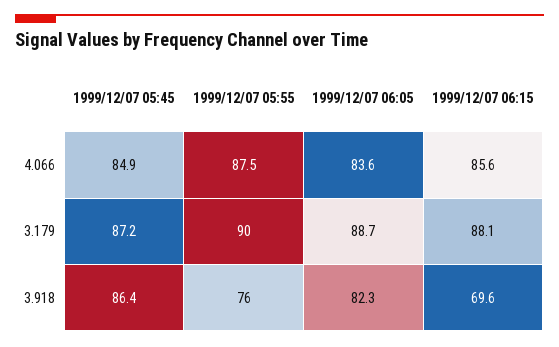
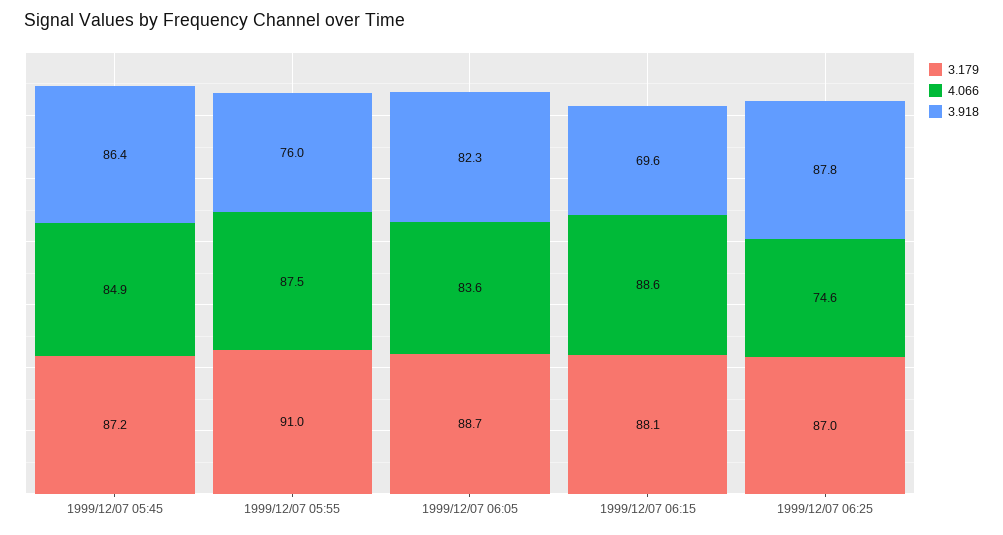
4.066, 1999/12/07 06:15: 85.6 -> 88.6
3.179, 1999/12/07 05:55: 90 -> 91
3.179, 1999/12/07 06:25: none -> 87
4.066, 1999/12/07 06:25: none -> 74.6
3.918, 1999/12/07 06:25: none -> 87.8

